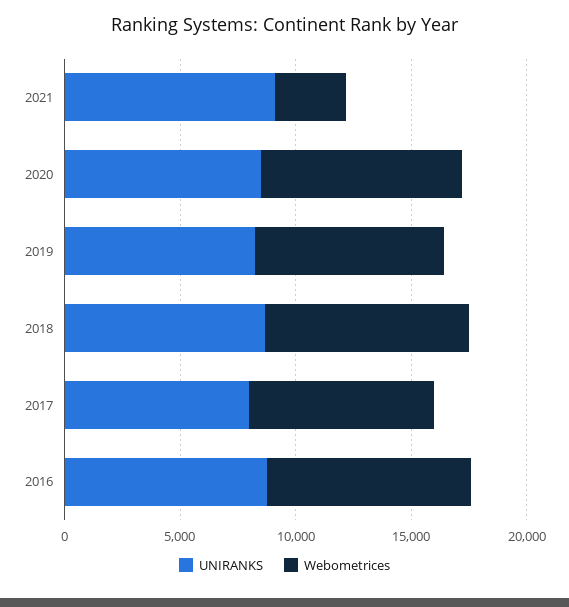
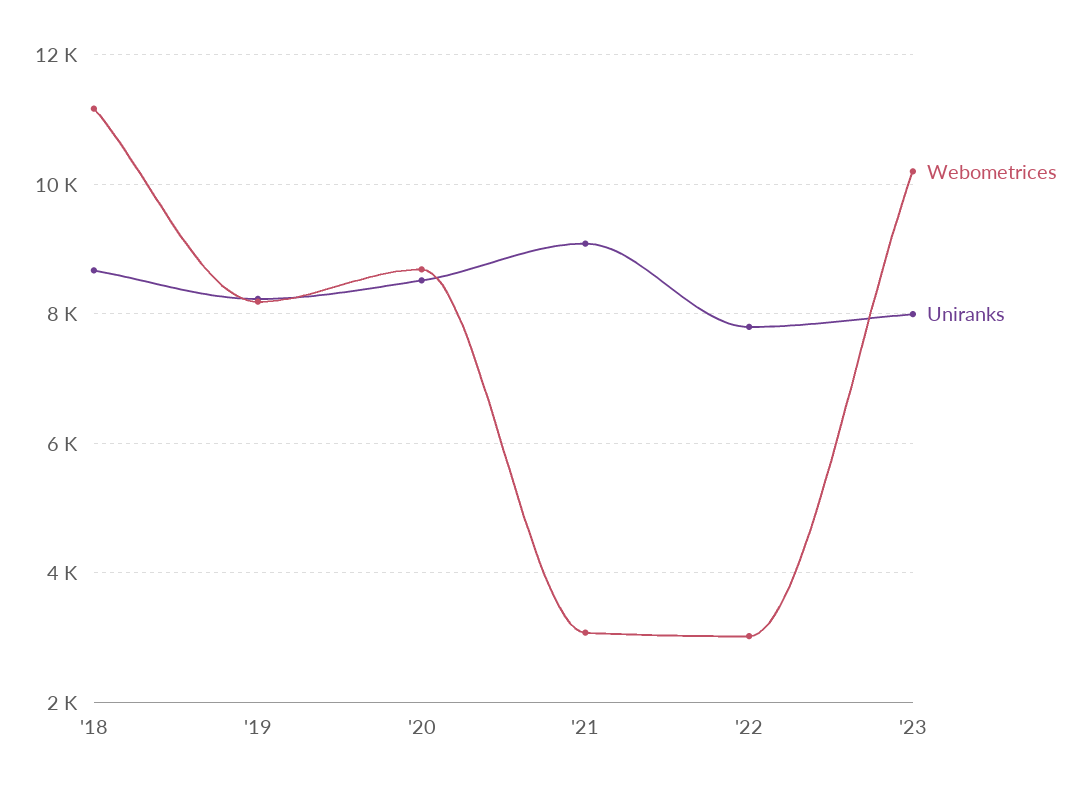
Webometrices, 2018: 9000 -> 11200
UNIRANKS, 2017: 8000 -> none
Webometrices, 2017: 8000 -> none
UNIRANKS, 2016: 9000 -> none
Webometrices, 2016: 9000 -> none
Webometrices, '22: none -> 3000
UNIRANKS, '22: none -> 7800
Webometrices, '23: none -> 10200
UNIRANKS, '23: none -> 8000

